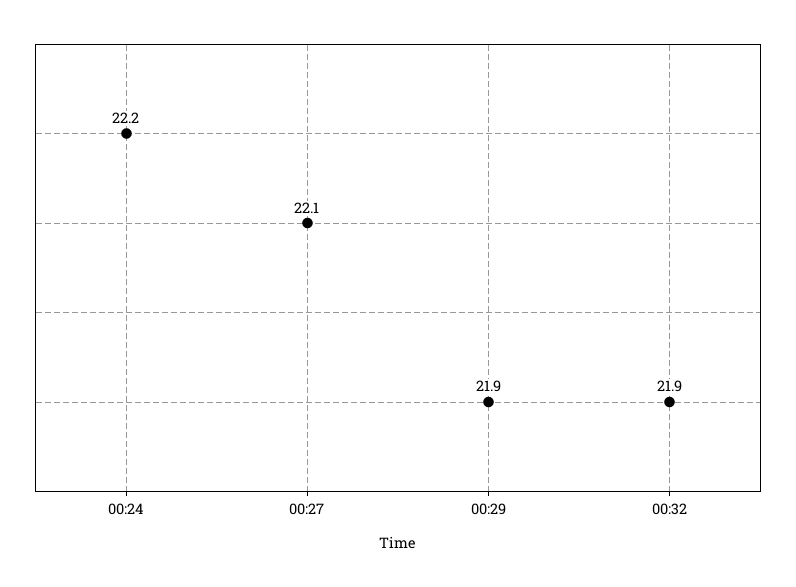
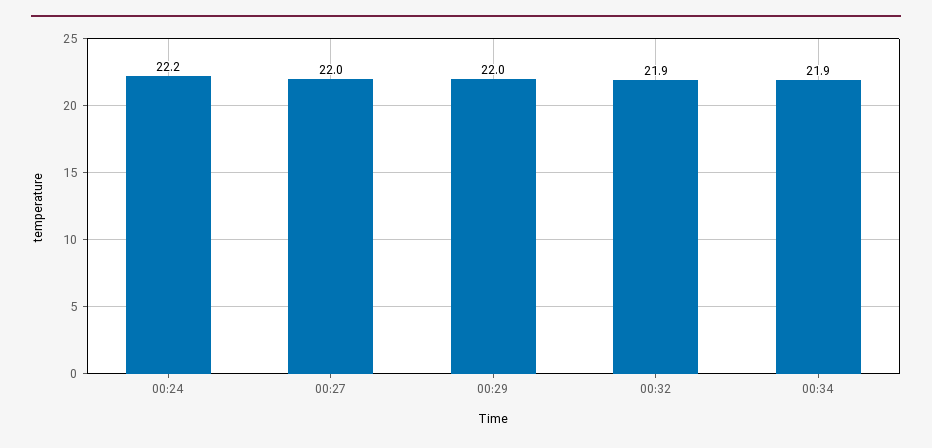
00:27: 22.1 -> 22
00:29: 21.9 -> 22
00:34: none -> 21.9

